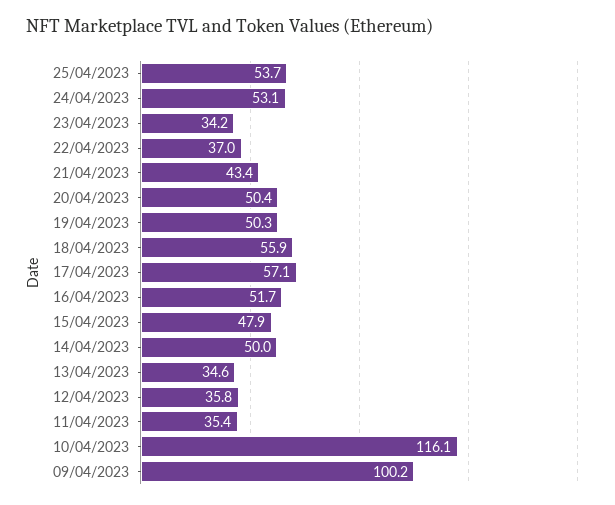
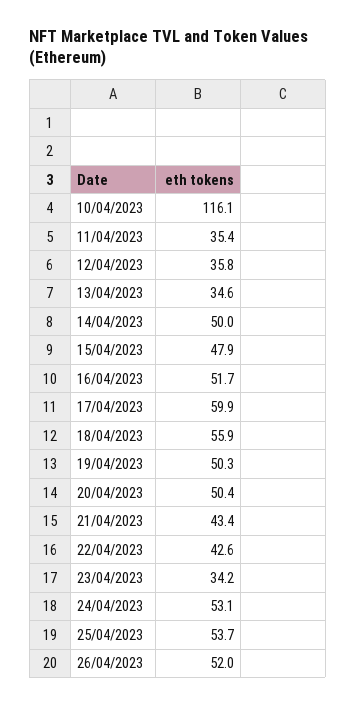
22/04/2023: 37 -> 42.6
17/04/2023: 57.1 -> 59.9
09/04/2023: 100.2 -> none
26/04/2023: none -> 52

